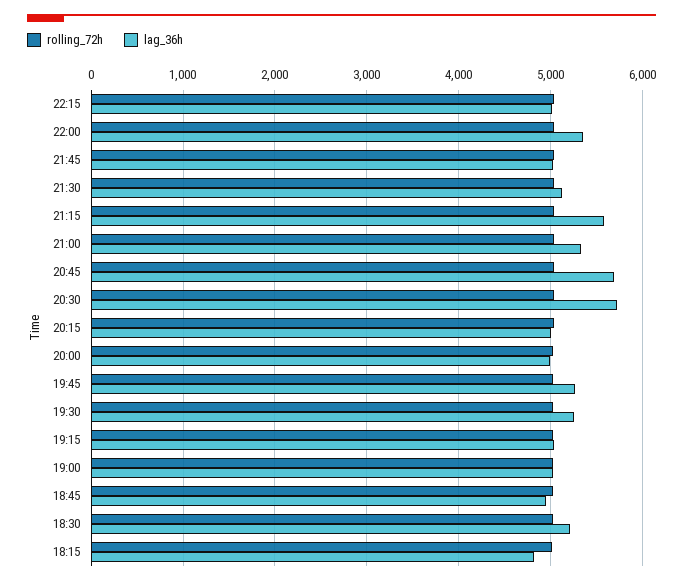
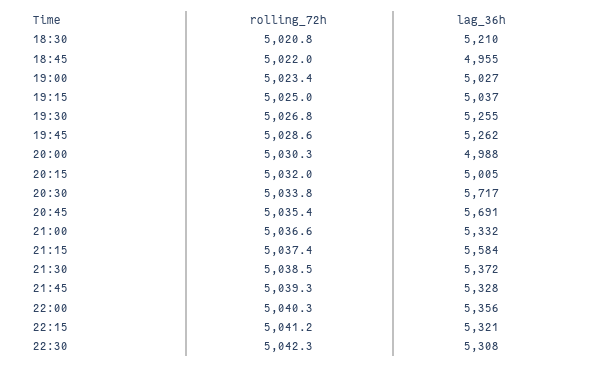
lag_36h, 22:15: 5000 -> 5321
lag_36h, 21:45: 5000 -> 5328
lag_36h, 21:30: 5100 -> 5372
rolling_72h, 18:15: 5000 -> none
lag_36h, 18:15: 4800 -> none
rolling_72h, 22:30: none -> 5042.3
lag_36h, 22:30: none -> 5308

